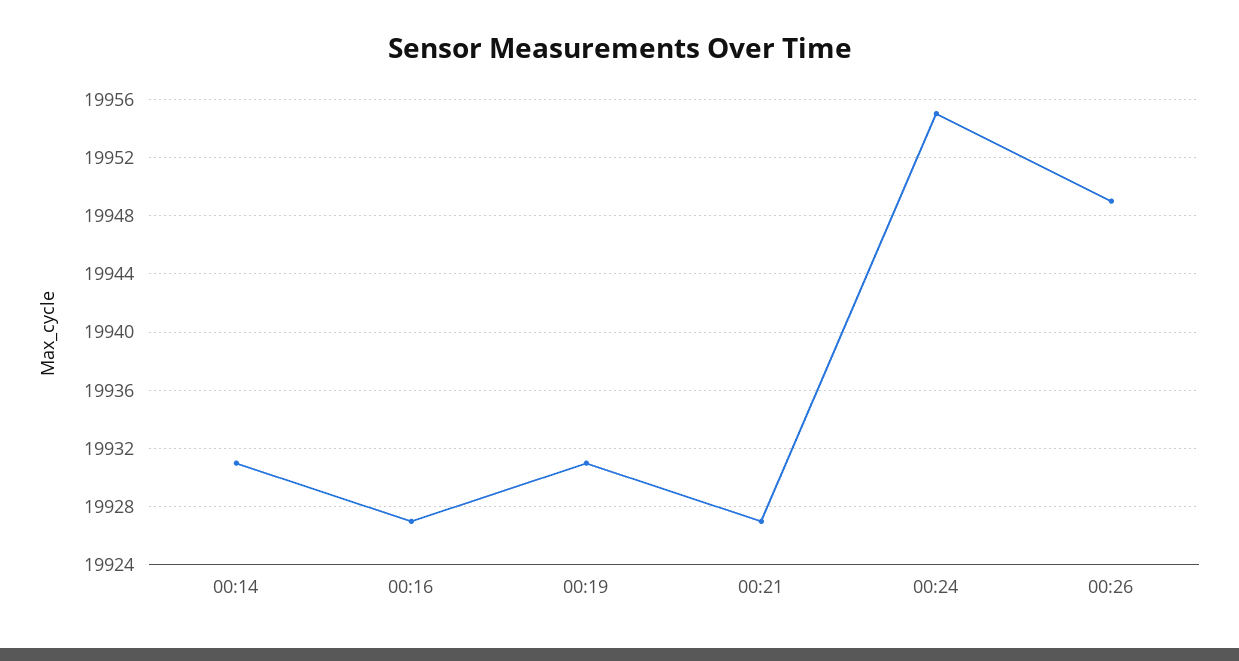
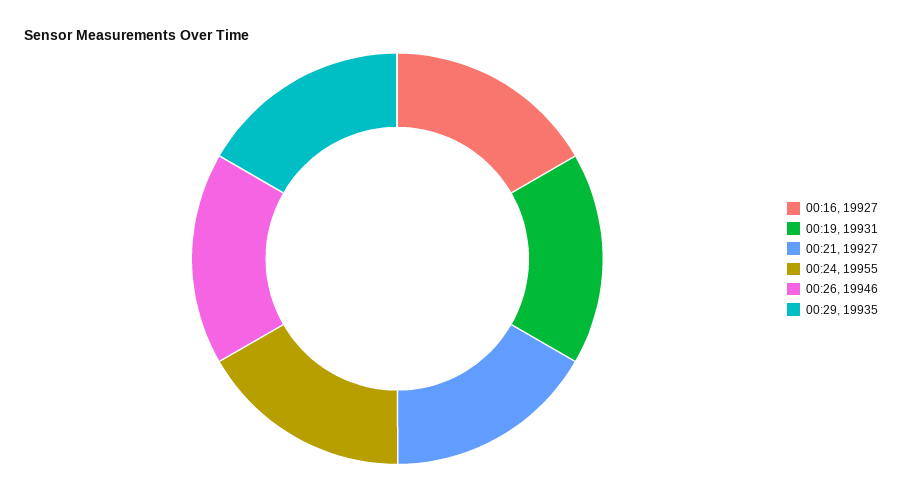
00:14: 19931 -> none
00:26: 19949 -> 19946
00:29: none -> 19935

